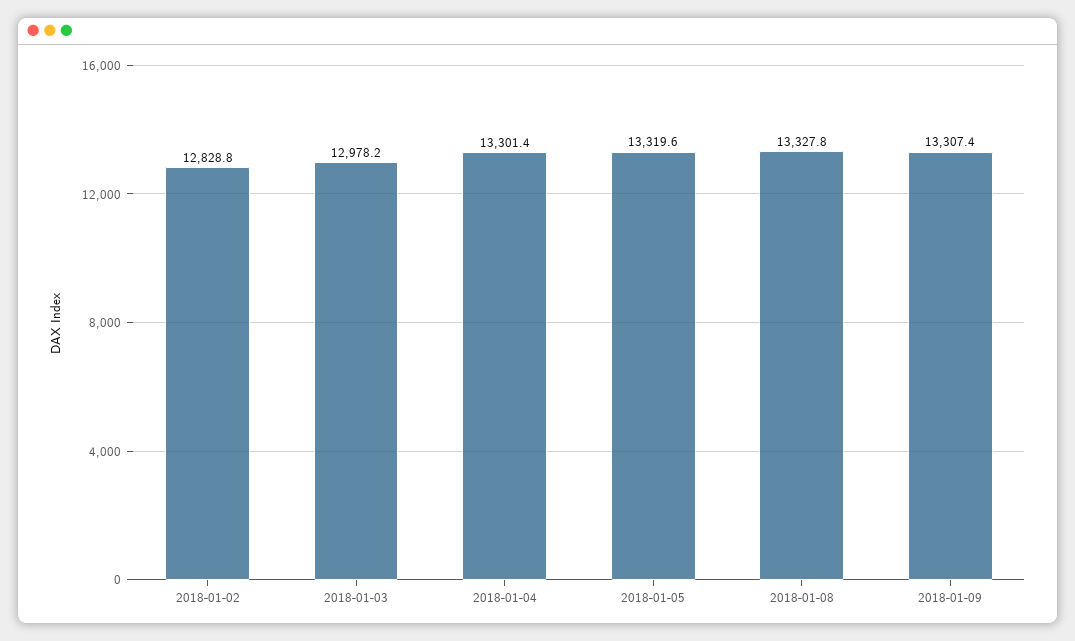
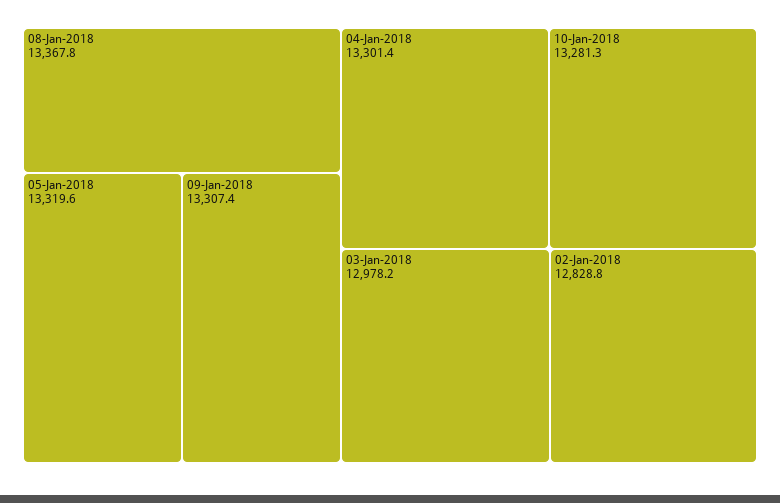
2018-01-08: 13327.8 -> 13367.8
10-Jan-2018: none -> 13281.3

